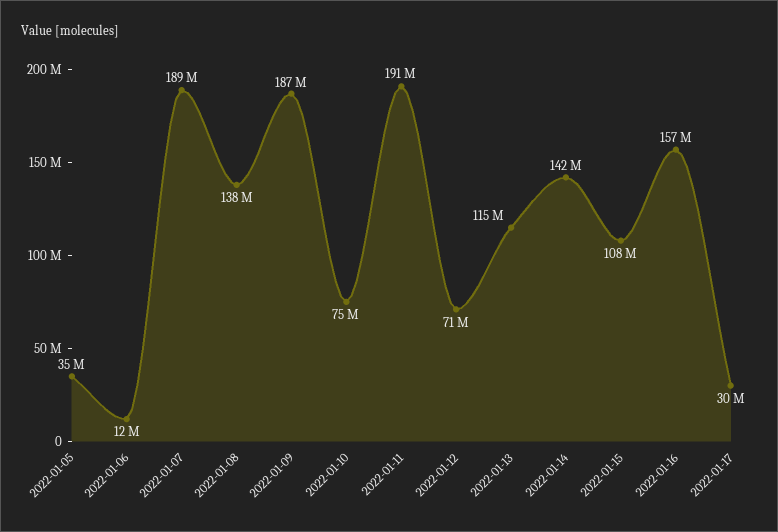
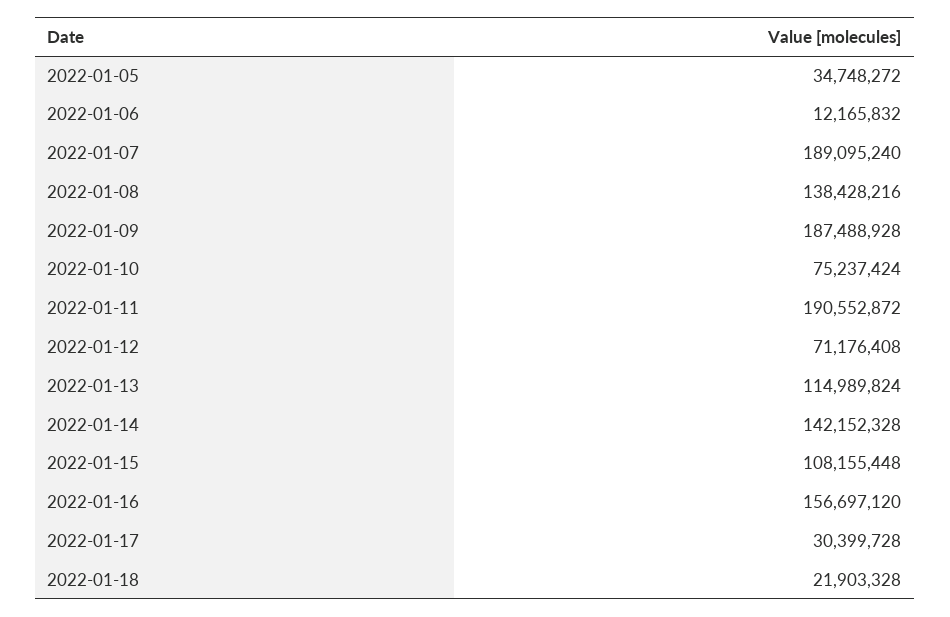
2022-01-18: none -> 21903328

